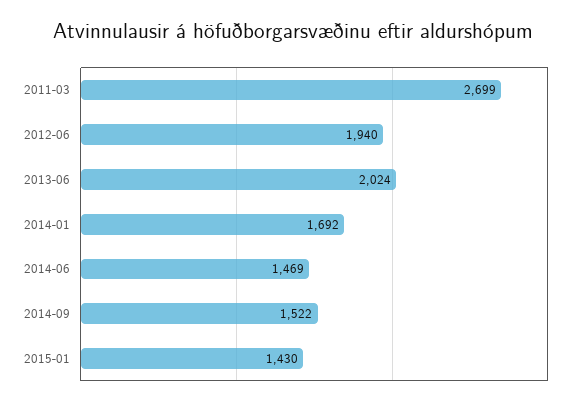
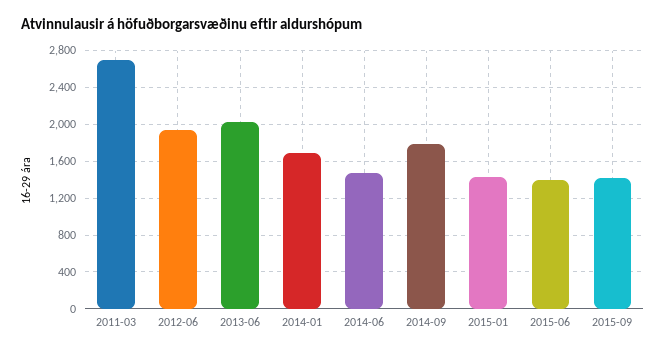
2014-09: 1522 -> 1800
2015-06: none -> 1400
2015-09: none -> 1400

